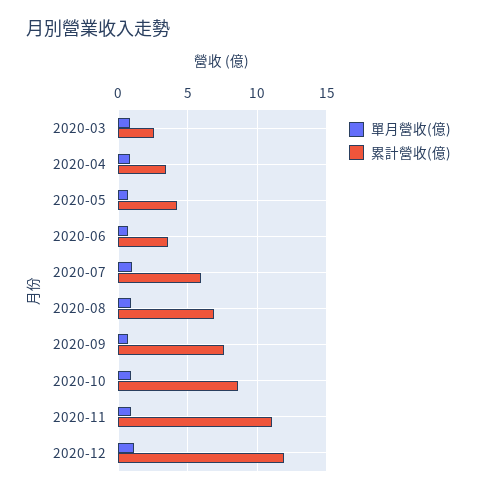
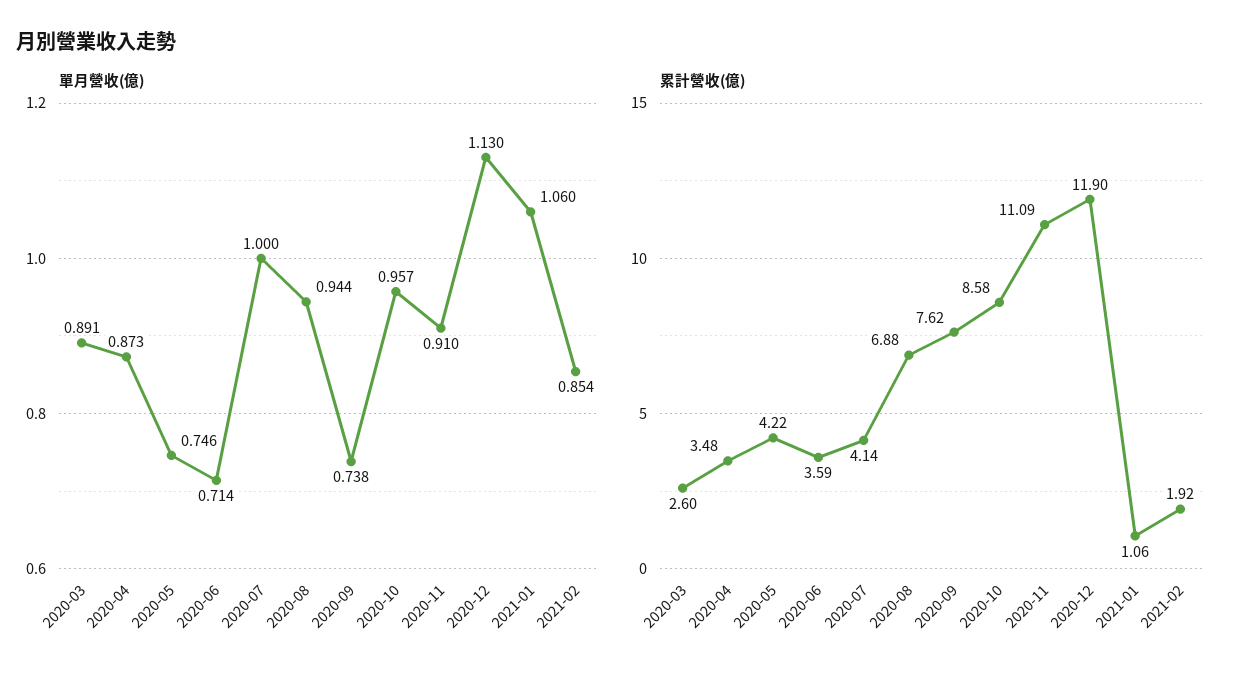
累計營收(億), 2020-07: 6 -> 4.14
單月營收(億), 2021-01: none -> 1.06
單月營收(億), 2021-02: none -> 0.854
累計營收(億), 2021-01: none -> 1.06
累計營收(億), 2021-02: none -> 1.92

